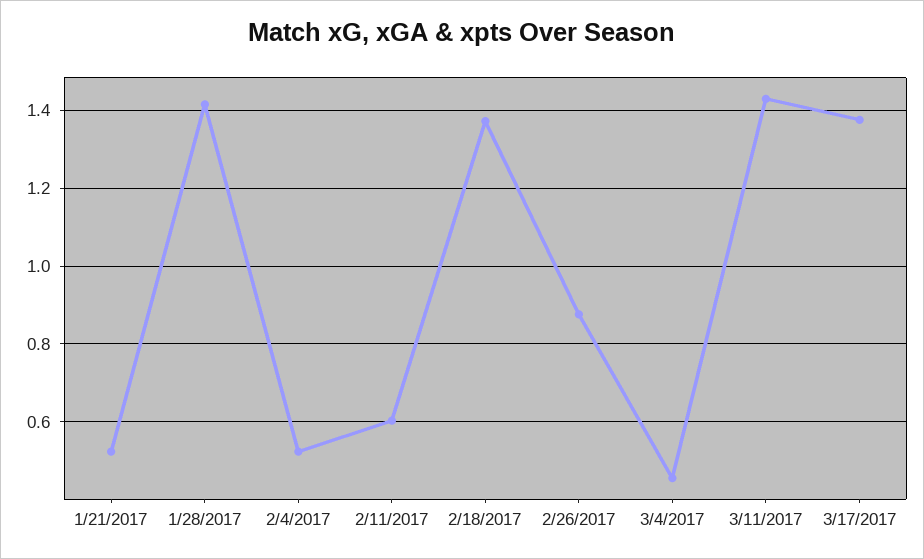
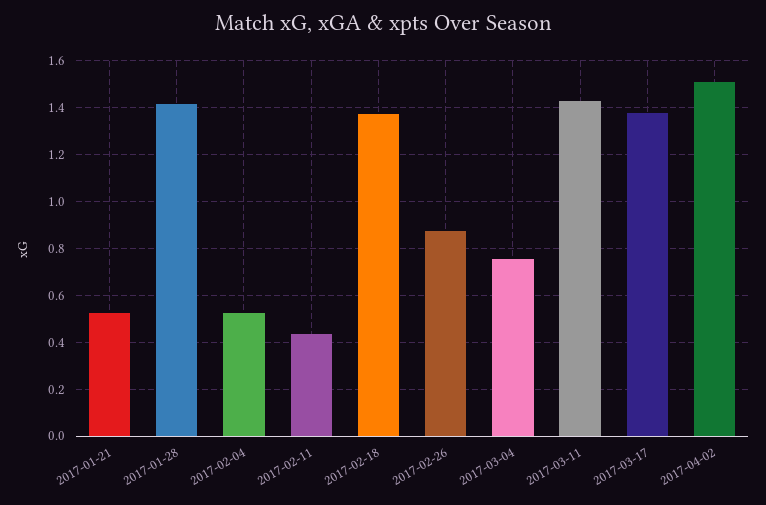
2/11/2017: 0.6 -> 0.45
3/4/2017: 0.46 -> 0.75
2017-04-02: none -> 1.5

